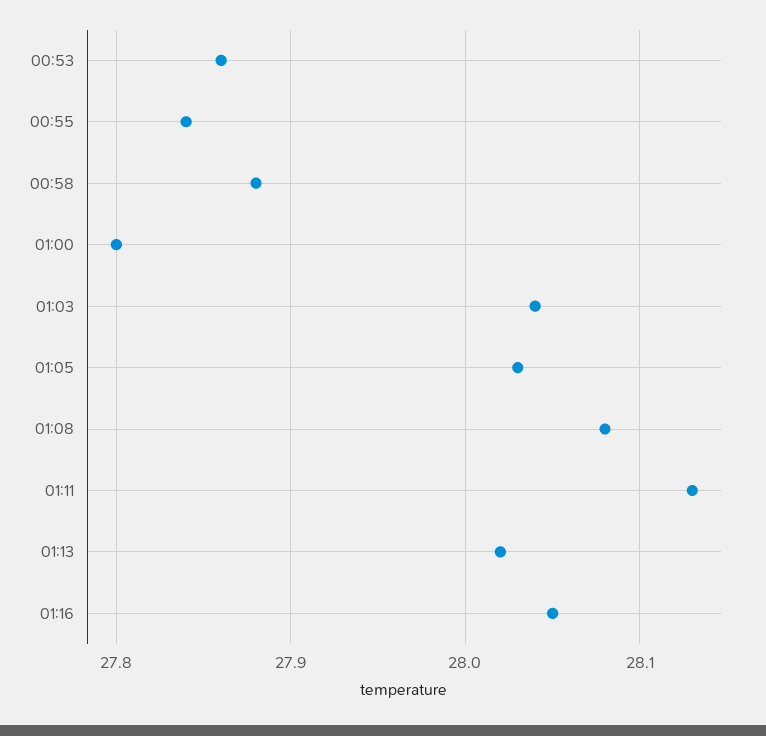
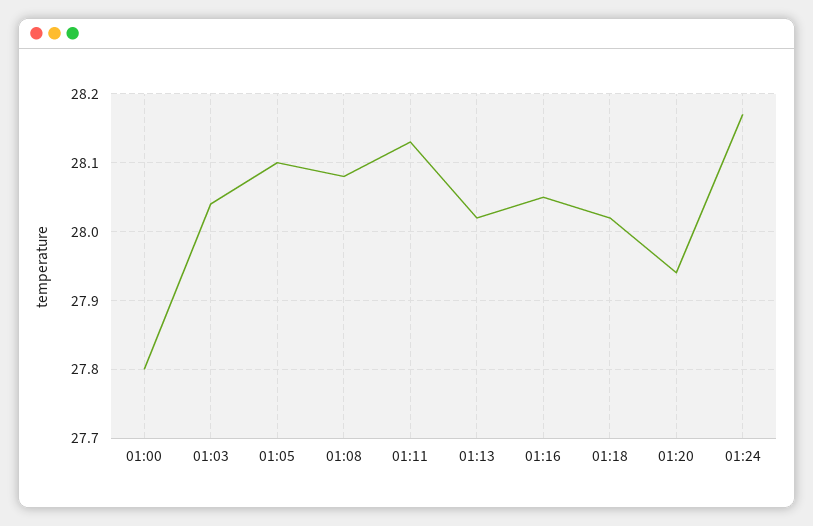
00:53: 27.86 -> none
00:55: 27.84 -> none
00:58: 27.88 -> none
01:05: 28.03 -> 28.1
01:18: none -> 28.02
01:20: none -> 27.94
01:24: none -> 28.17

